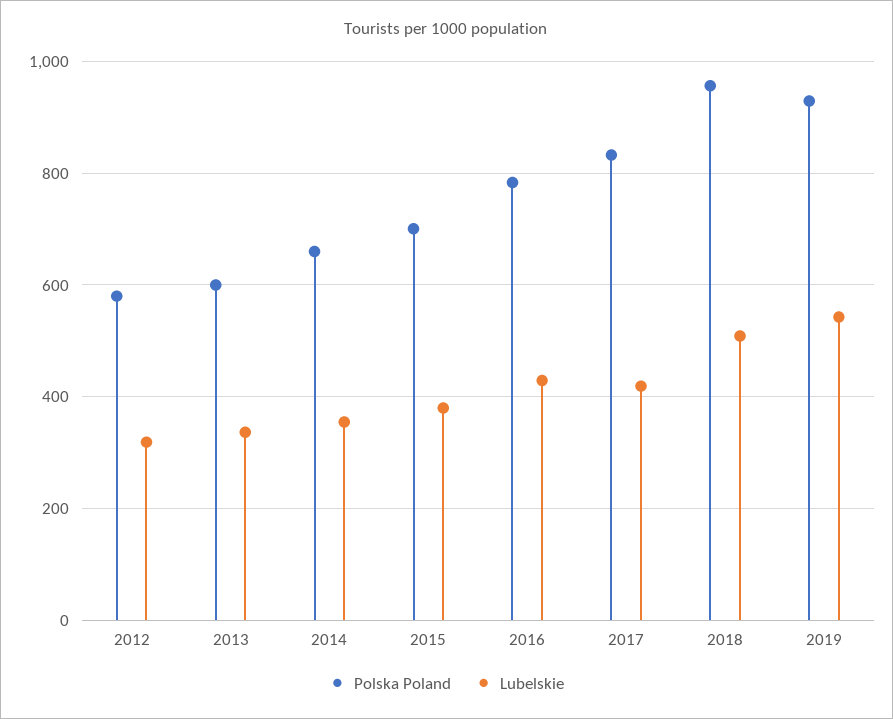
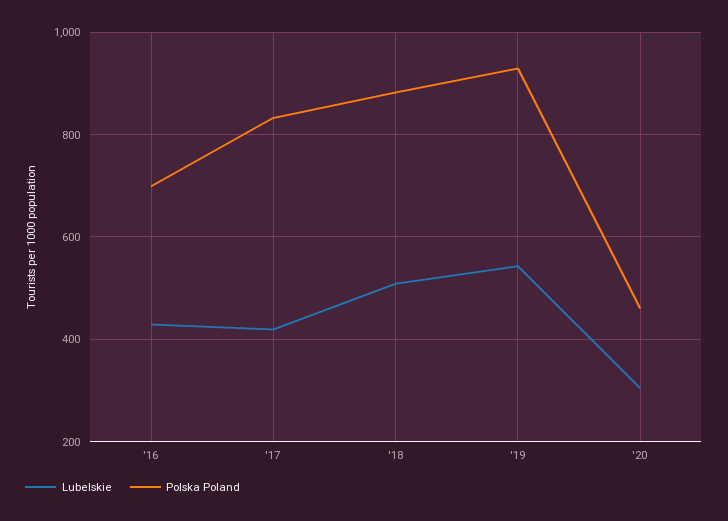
Polska Poland, 2012: 580 -> none
Lubelskie, 2012: 320 -> none
Polska Poland, 2013: 600 -> none
Lubelskie, 2013: 340 -> none
Polska Poland, 2014: 660 -> none
Lubelskie, 2014: 360 -> none
Polska Poland, 2015: 700 -> none
Lubelskie, 2015: 380 -> none
Polska Poland, 2016: 780 -> 700
Polska Poland, 2018: 960 -> 880
Lubelskie, '20: none -> 300
Polska Poland, '20: none -> 460

